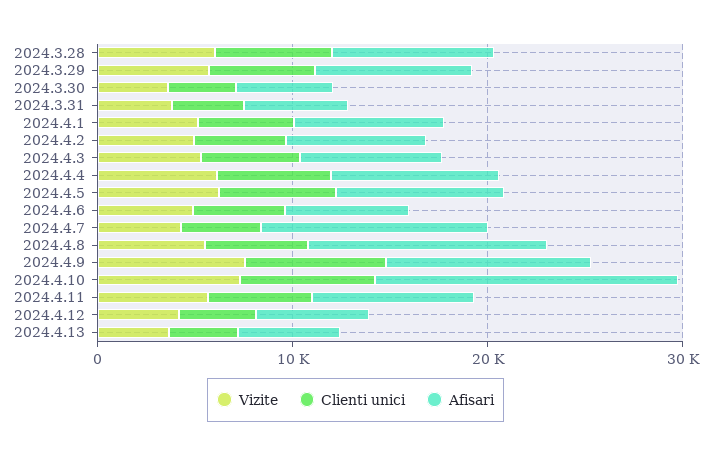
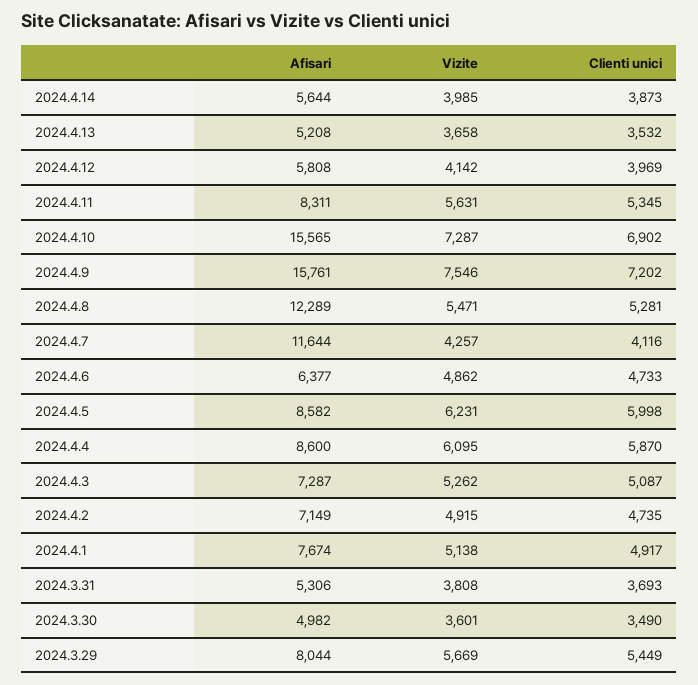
Vizite, 2024.3.28: 6000 -> none
Clienti unici, 2024.3.28: 6000 -> none
Afisari, 2024.3.28: 8000 -> none
Afisari, 2024.4.9: 10000 -> 15761
Afisari, 2024.4.14: none -> 5644
Vizite, 2024.4.14: none -> 3985
Clienti unici, 2024.4.14: none -> 3873

